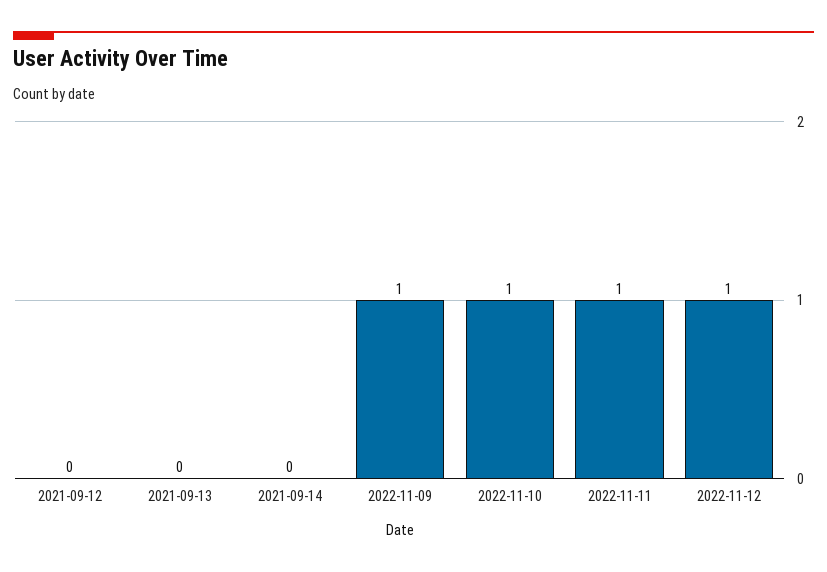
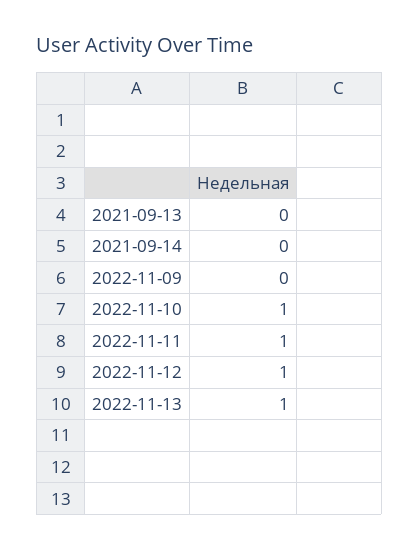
2021-09-12: 0 -> none
2022-11-09: 1 -> 0
2022-11-13: none -> 1

